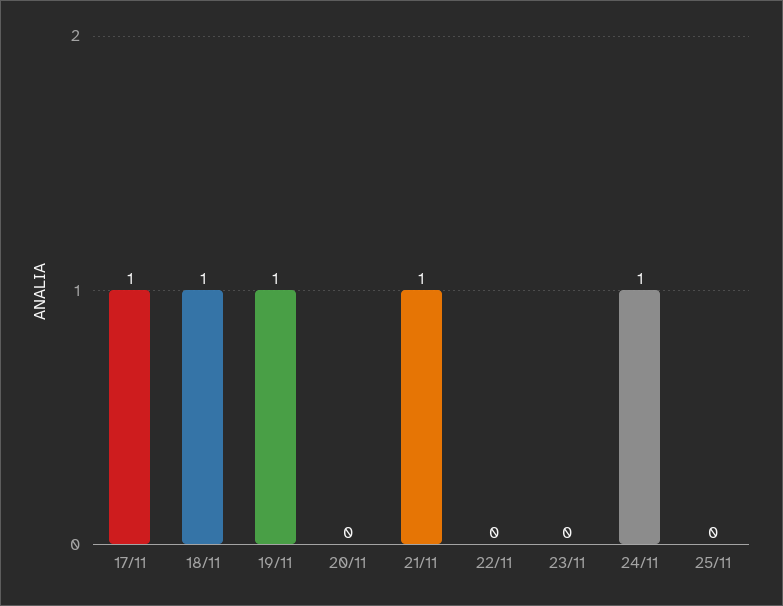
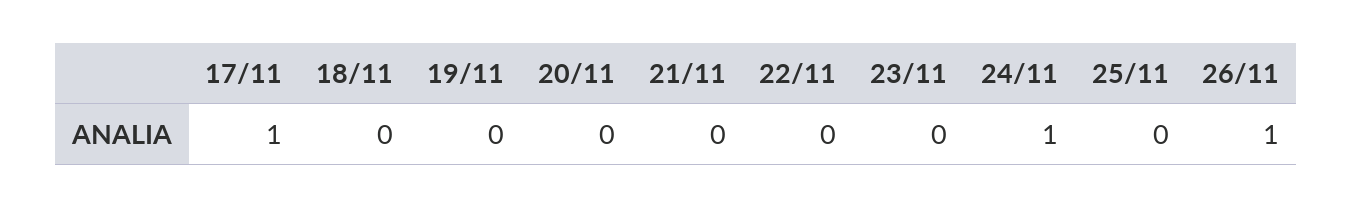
18/11: 1 -> 0
19/11: 1 -> 0
21/11: 1 -> 0
26/11: none -> 1

